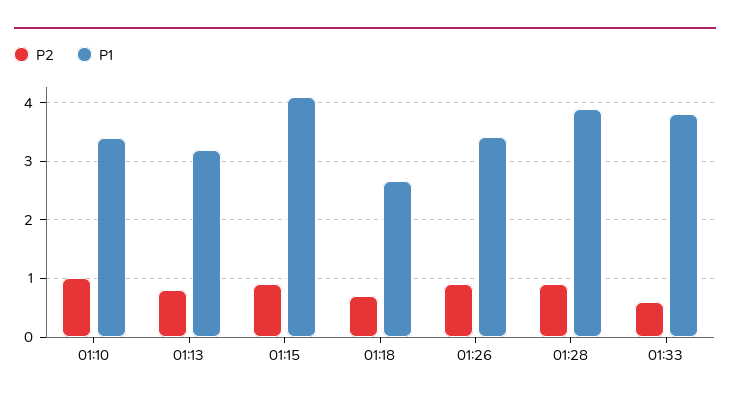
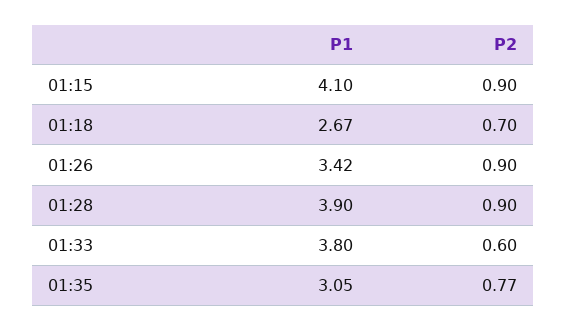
P2, 01:10: 1 -> none
P1, 01:10: 3.4 -> none
P2, 01:13: 0.8 -> none
P1, 01:13: 3.2 -> none
P1, 01:35: none -> 3.05
P2, 01:35: none -> 0.77

